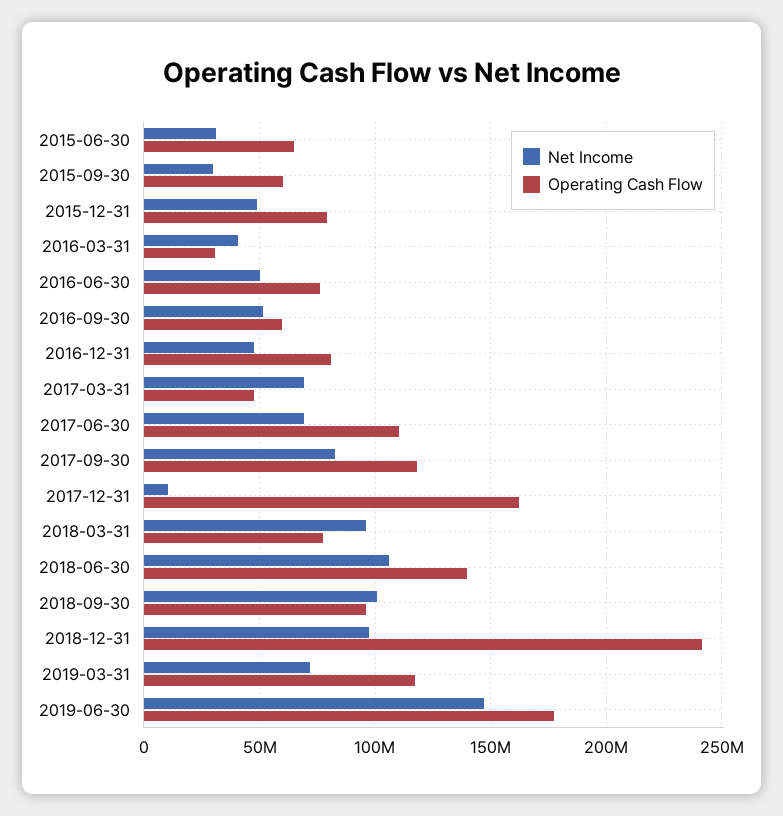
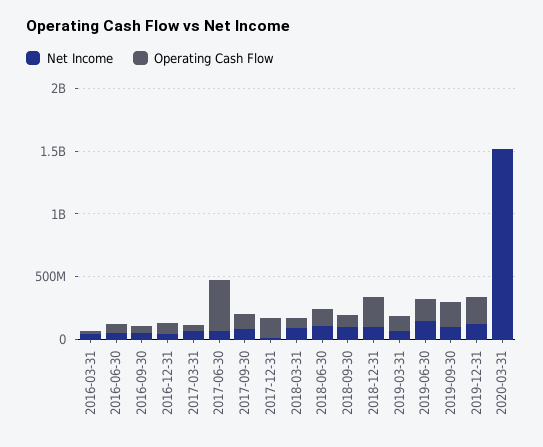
Net Income, 2015-06-30: 30000000 -> none
Operating Cash Flow, 2015-06-30: 65000000 -> none
Net Income, 2015-09-30: 30000000 -> none
Operating Cash Flow, 2015-09-30: 60000000 -> none
Net Income, 2015-12-31: 50000000 -> none
Operating Cash Flow, 2015-12-31: 80000000 -> none
Operating Cash Flow, 2017-06-30: 110000000 -> 400000000
Net Income, 2019-09-30: none -> 100000000
Operating Cash Flow, 2019-09-30: none -> 200000000
Net Income, 2019-12-31: none -> 100000000
Operating Cash Flow, 2019-12-31: none -> 200000000
Net Income, 2020-03-31: none -> 1500000000
Operating Cash Flow, 2020-03-31: none -> 0

